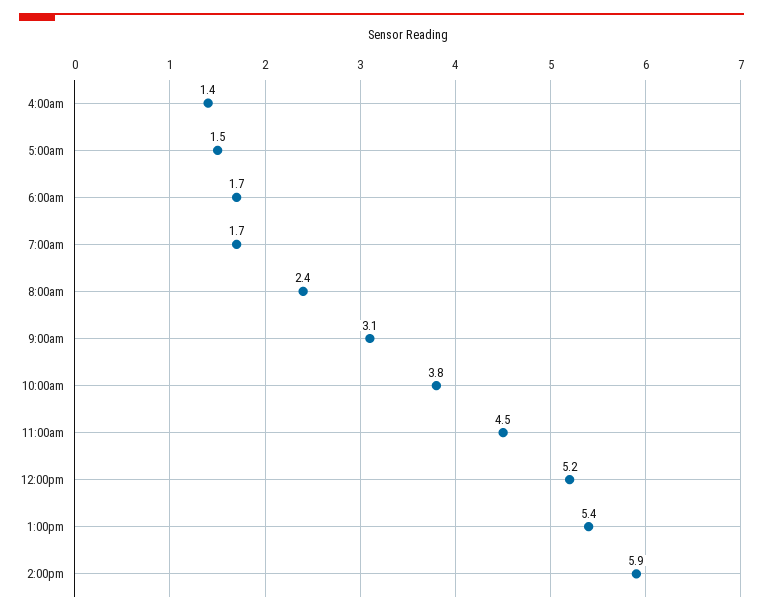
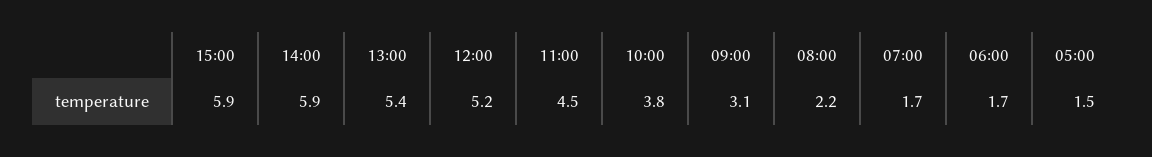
4:00am: 1.4 -> none
8:00am: 2.4 -> 2.2
15:00: none -> 5.9

